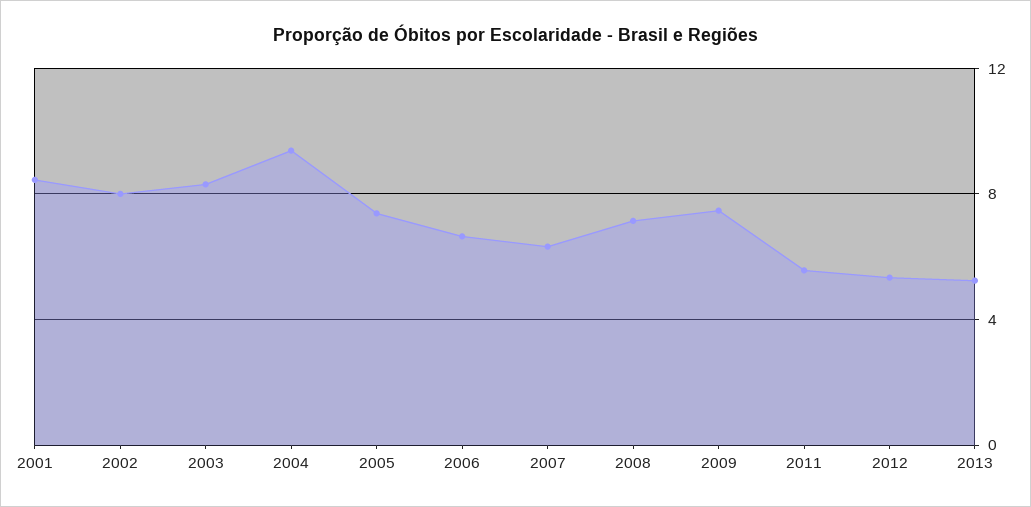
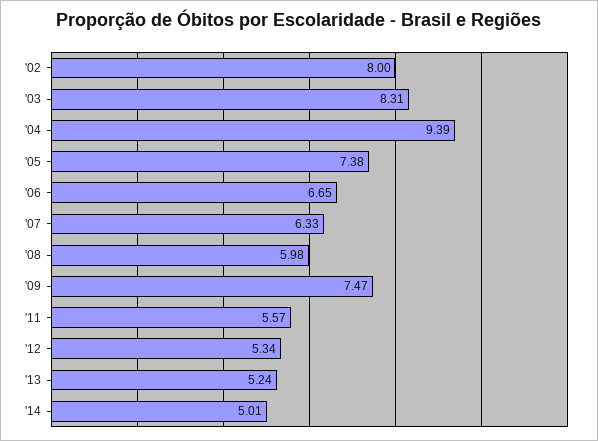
2001: 8.5 -> none
2008: 7 -> 5.98
'14: none -> 5.01

